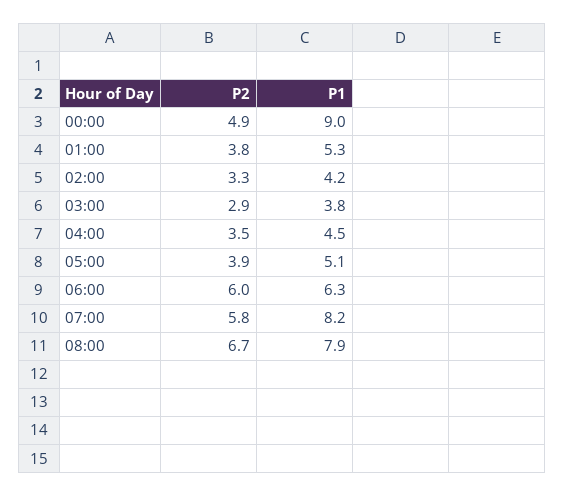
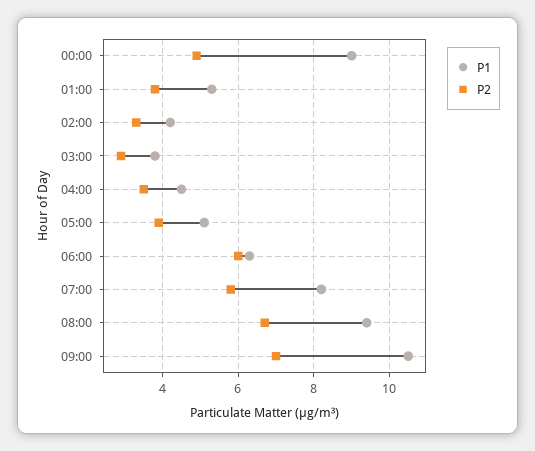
P1, 08:00: 7.9 -> 9.5
P1, 09:00: none -> 10.5
P2, 09:00: none -> 7

